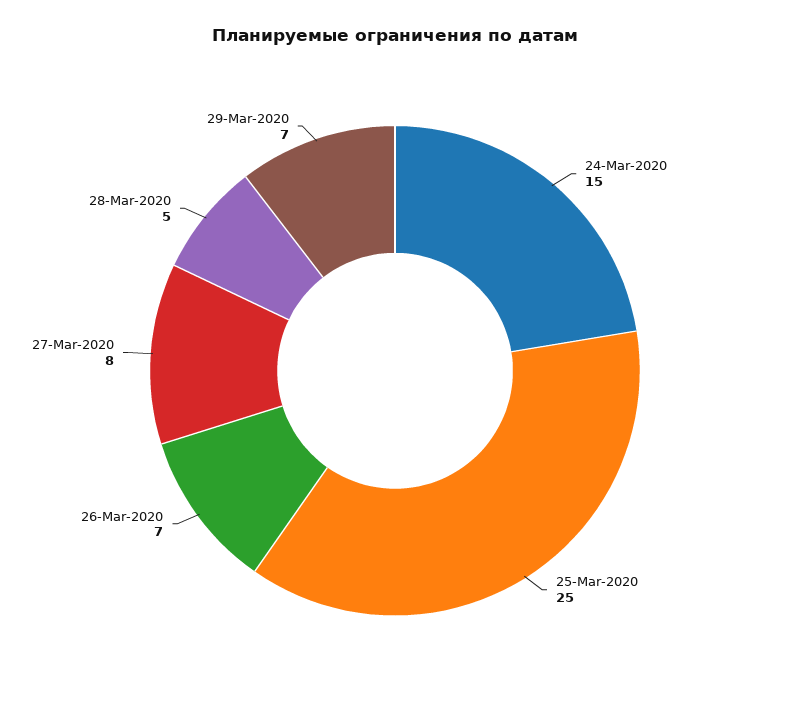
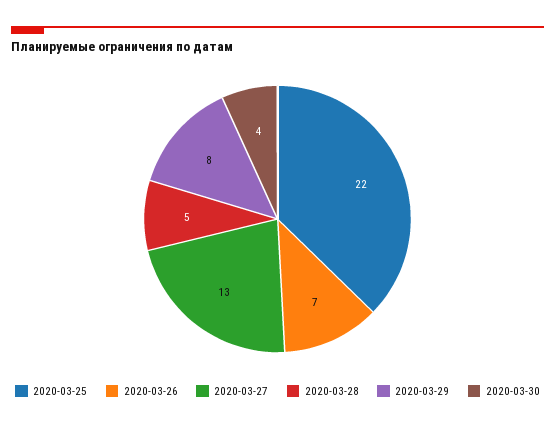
24-Mar-2020: 15 -> none
25-Mar-2020: 25 -> 22
27-Mar-2020: 8 -> 13
29-Mar-2020: 7 -> 8
2020-03-30: none -> 4

